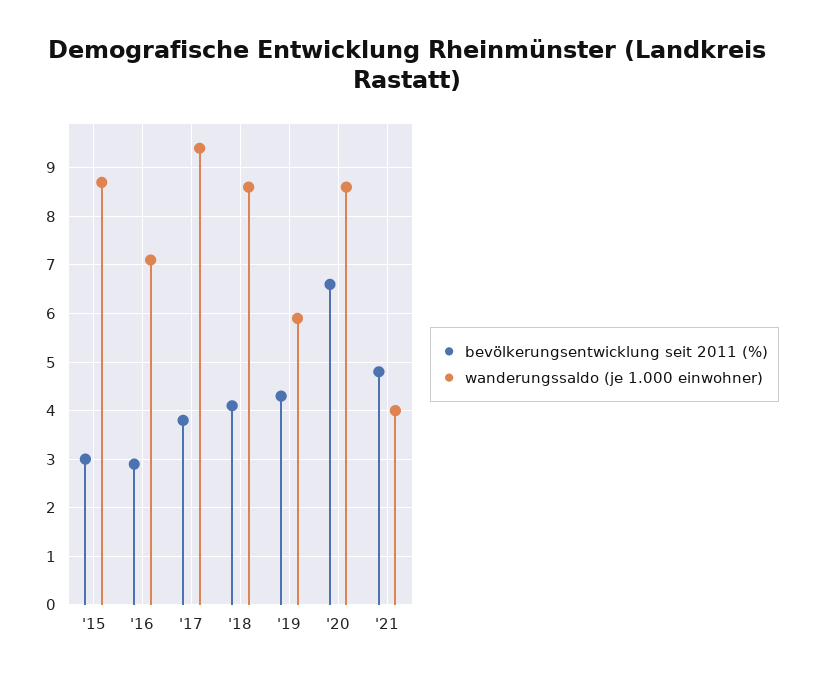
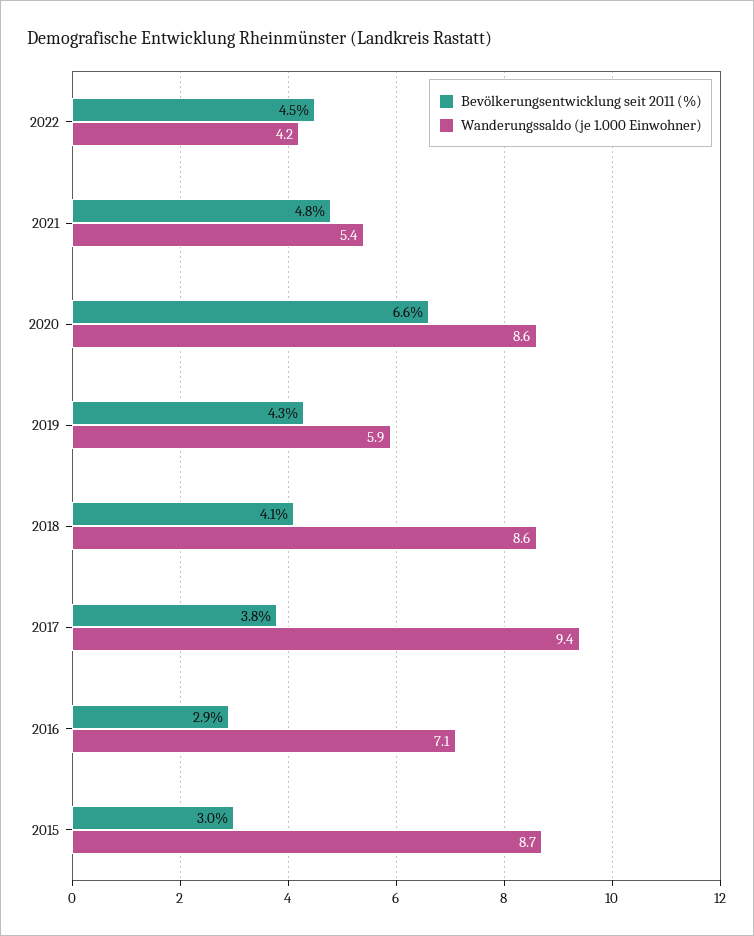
wanderungssaldo (je 1.000 einwohner), '21: 4 -> 5.4
bevölkerungsentwicklung seit 2011 (%), 2022: none -> 4.5
wanderungssaldo (je 1.000 einwohner), 2022: none -> 4.2

